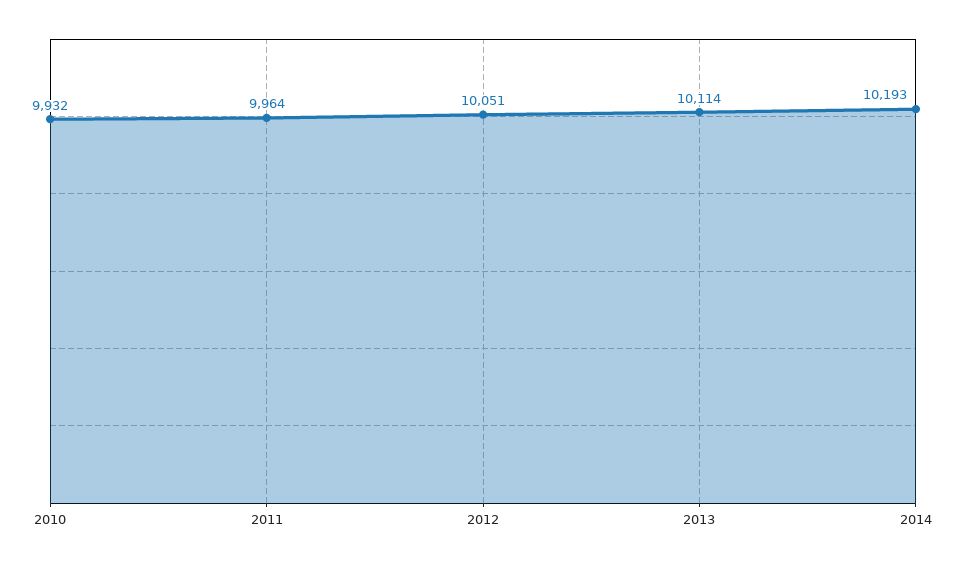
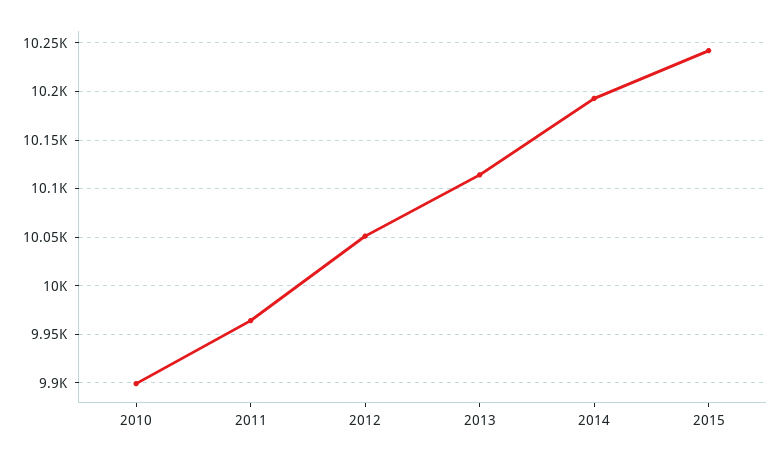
2010: 9932 -> 9900
2015: none -> 10240

